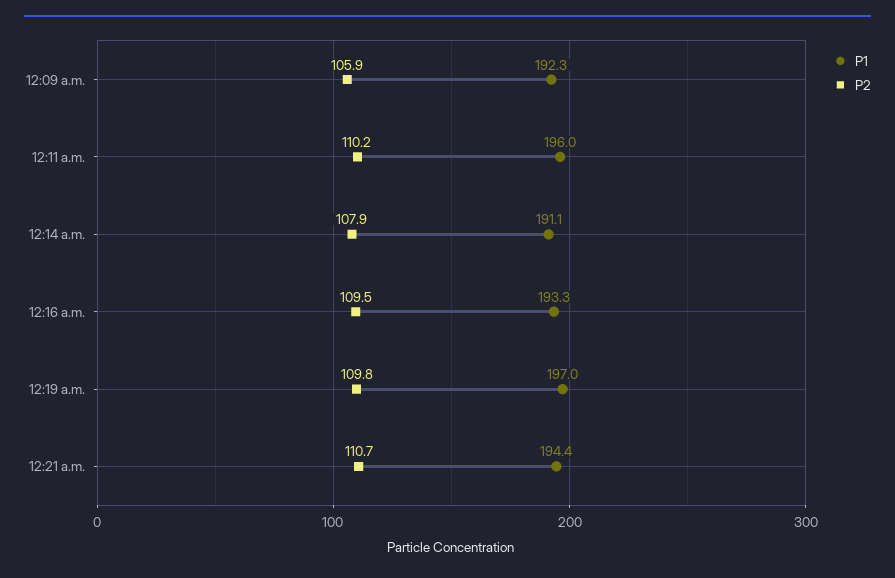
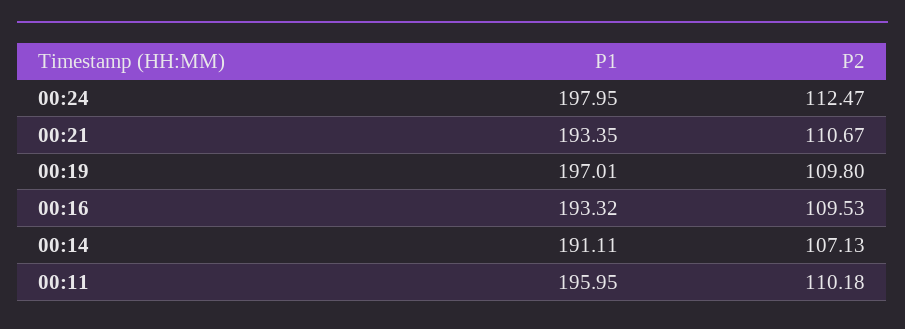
P1, 12:09 a.m.: 192.3 -> none
P2, 12:09 a.m.: 105.9 -> none
P2, 12:14 a.m.: 107.9 -> 107.13
P1, 12:21 a.m.: 194.4 -> 193.35
P1, 00:24: none -> 197.95
P2, 00:24: none -> 112.47

